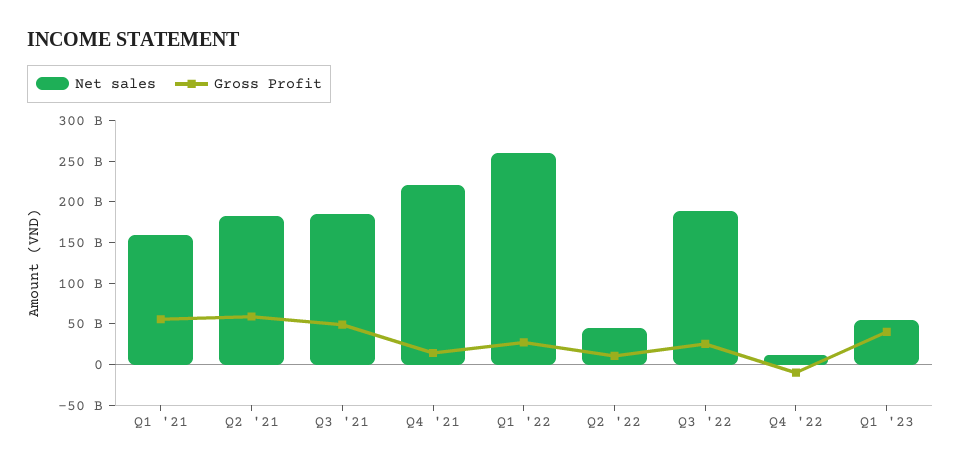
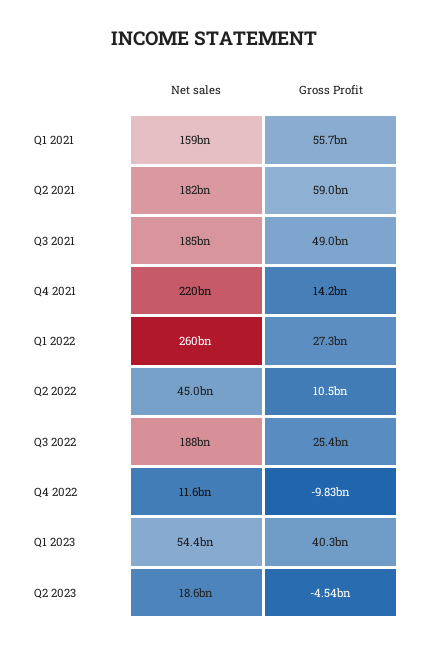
Net sales, Q2 2023: none -> 18600000000
Gross Profit, Q2 2023: none -> -4540000000

